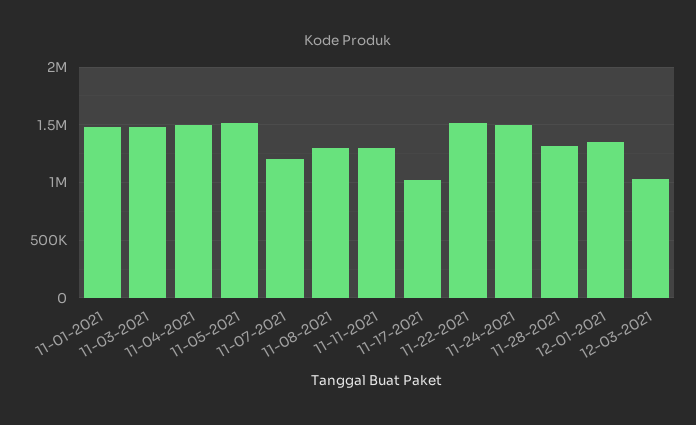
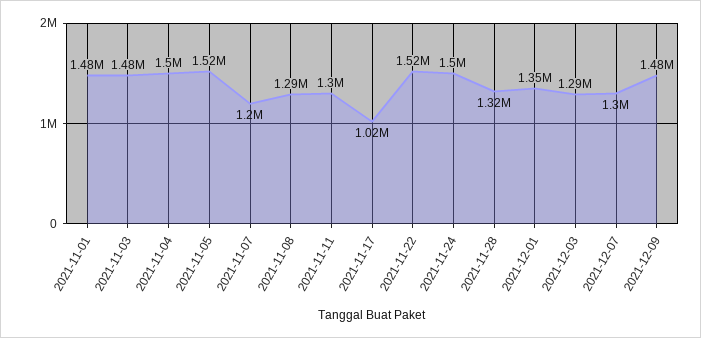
12-03-2021: 1000000 -> 1290000
2021-12-07: none -> 1300000
2021-12-09: none -> 1480000

